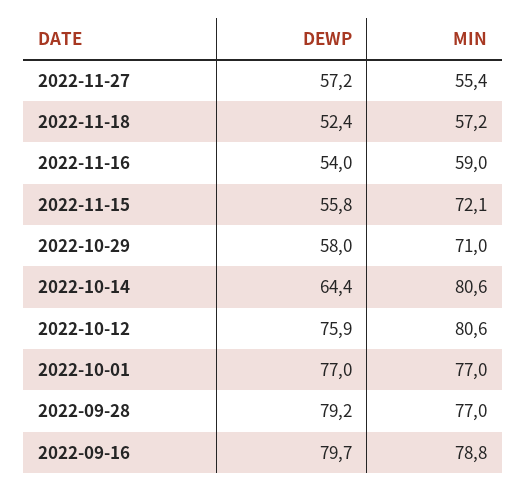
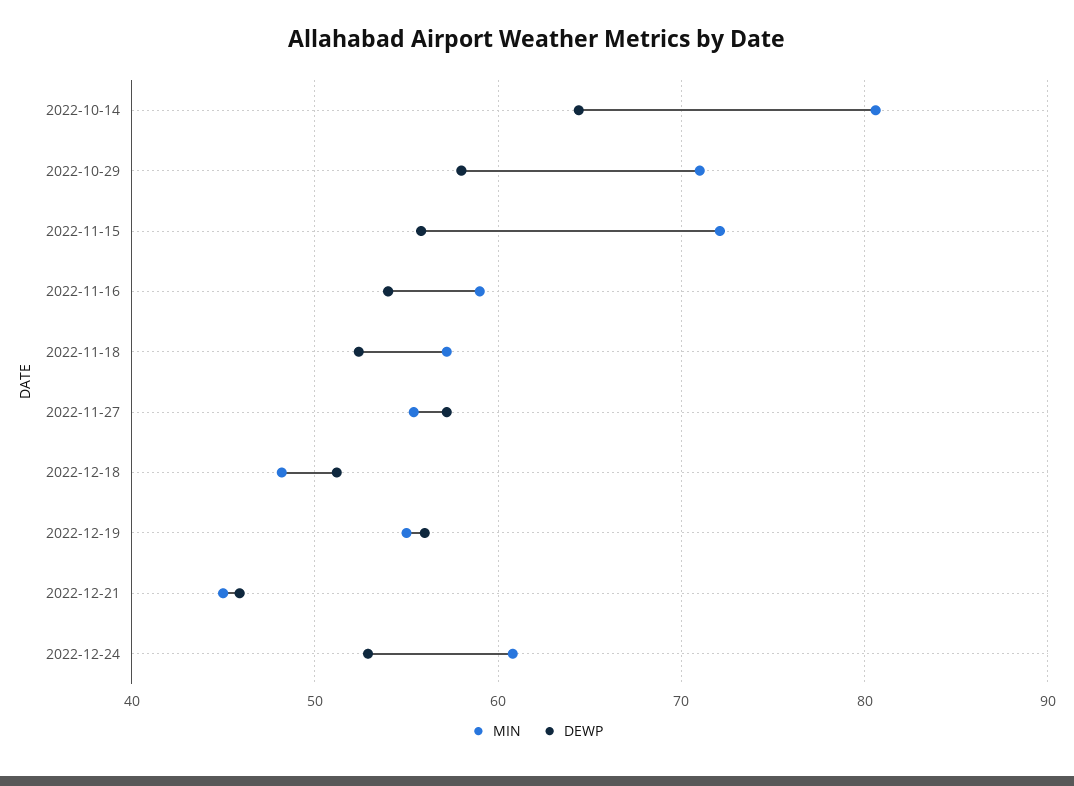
DEWP, 2022-10-12: 75.9 -> none
MIN, 2022-10-12: 80.6 -> none
DEWP, 2022-10-01: 77 -> none
MIN, 2022-10-01: 77 -> none
DEWP, 2022-09-28: 79.2 -> none
MIN, 2022-09-28: 77 -> none
DEWP, 2022-09-16: 79.7 -> none
MIN, 2022-09-16: 78.8 -> none
MIN, 2022-12-18: none -> 48
DEWP, 2022-12-18: none -> 51
MIN, 2022-12-19: none -> 55
DEWP, 2022-12-19: none -> 56
MIN, 2022-12-21: none -> 45
DEWP, 2022-12-21: none -> 46
MIN, 2022-12-24: none -> 61
DEWP, 2022-12-24: none -> 53

